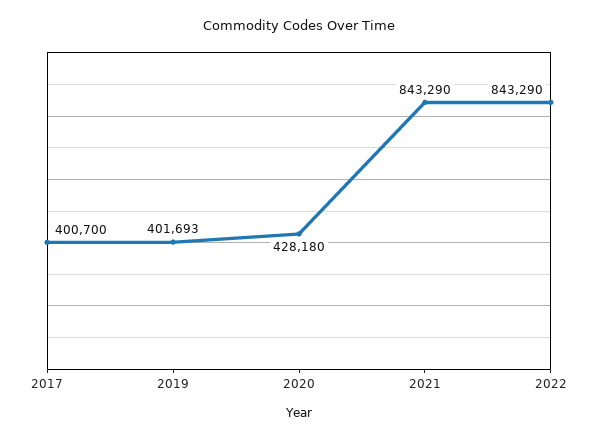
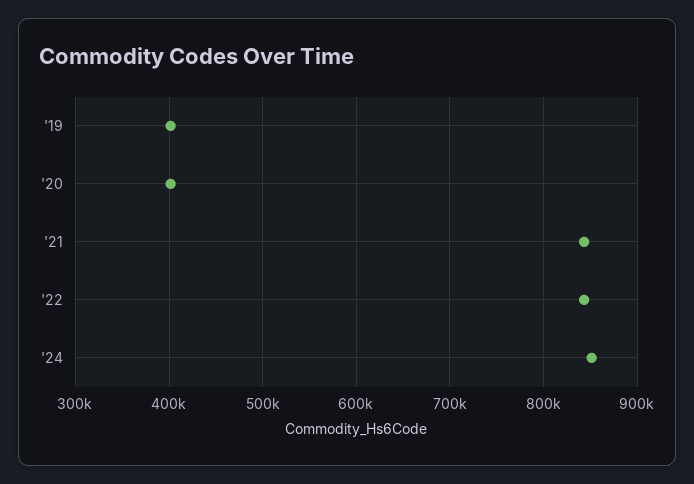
2017: 400700 -> none
2020: 428180 -> 400000
'24: none -> 850000

